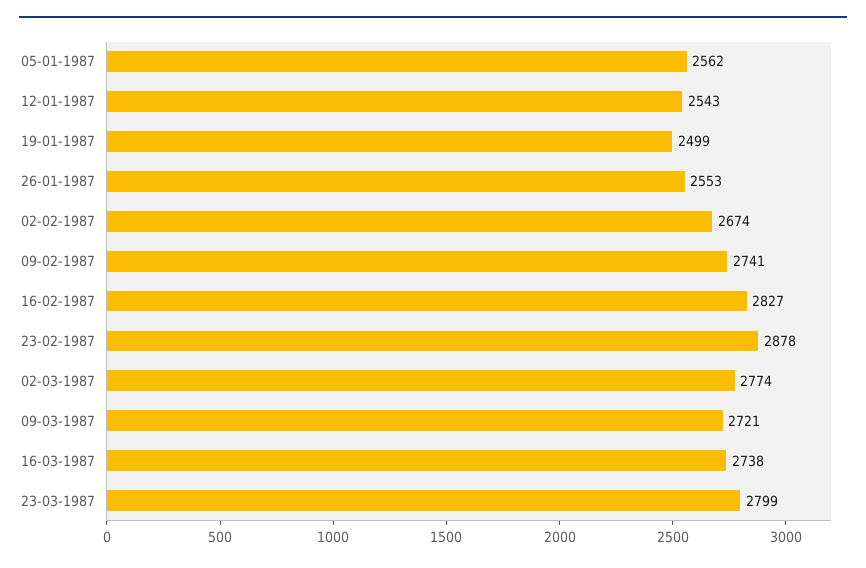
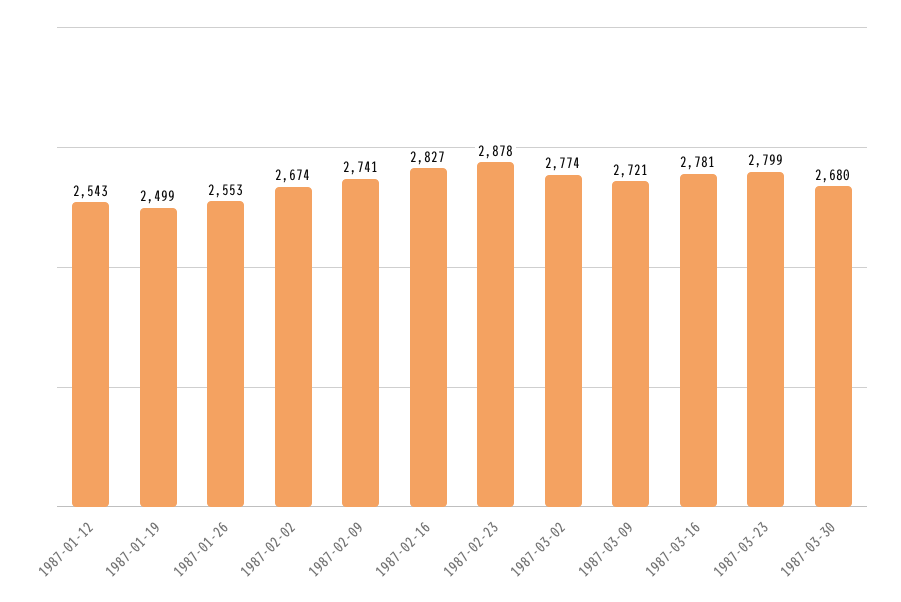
05-01-1987: 2562 -> none
16-03-1987: 2738 -> 2781
1987-03-30: none -> 2680

